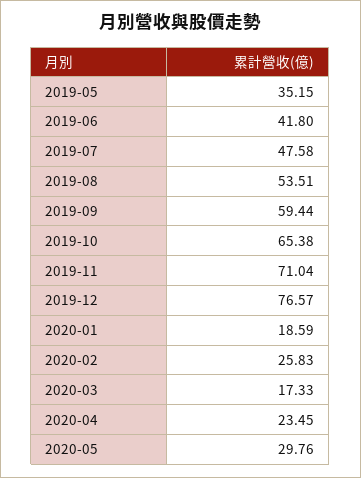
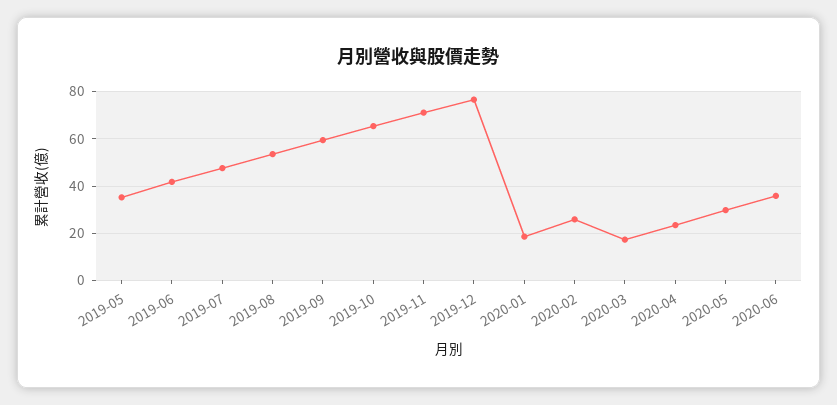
2020-06: none -> 35

